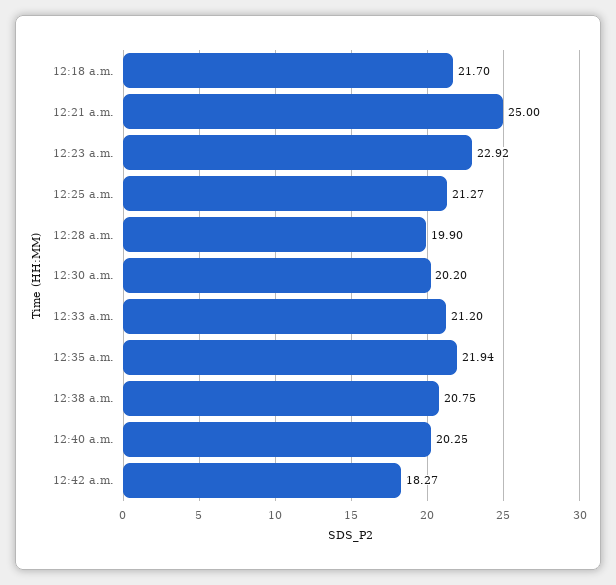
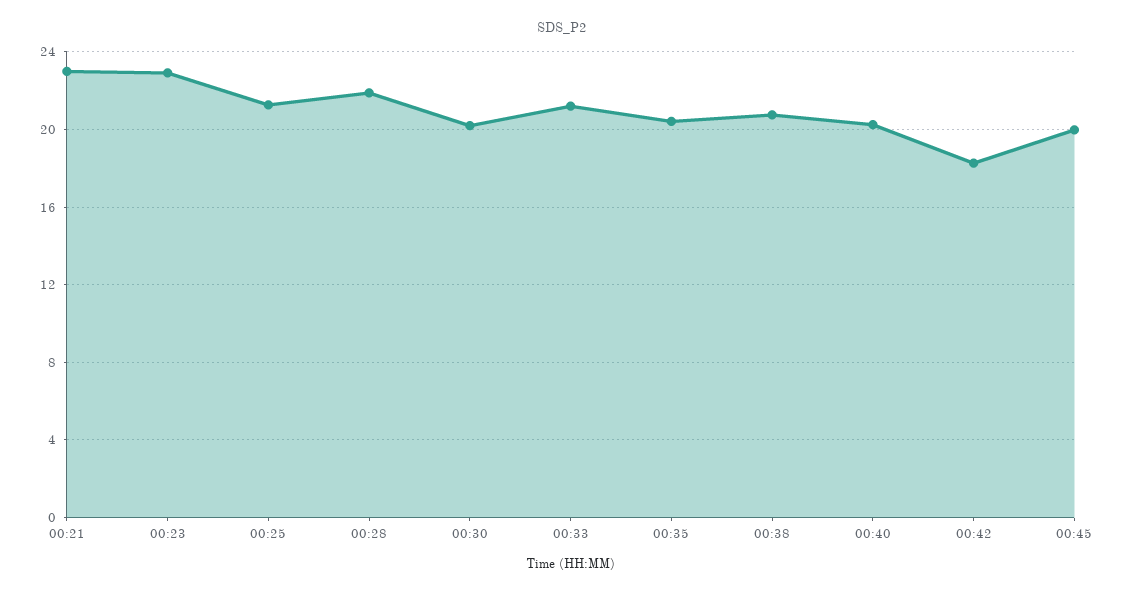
12:18 a.m.: 21.7 -> none
12:21 a.m.: 25 -> 23
12:28 a.m.: 19.9 -> 22
12:35 a.m.: 21.94 -> 20.5
00:45: none -> 20

